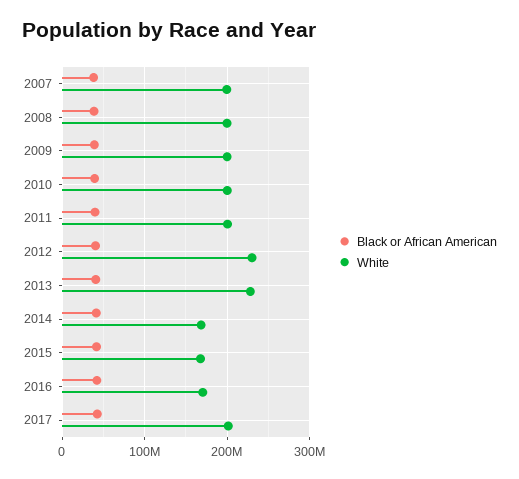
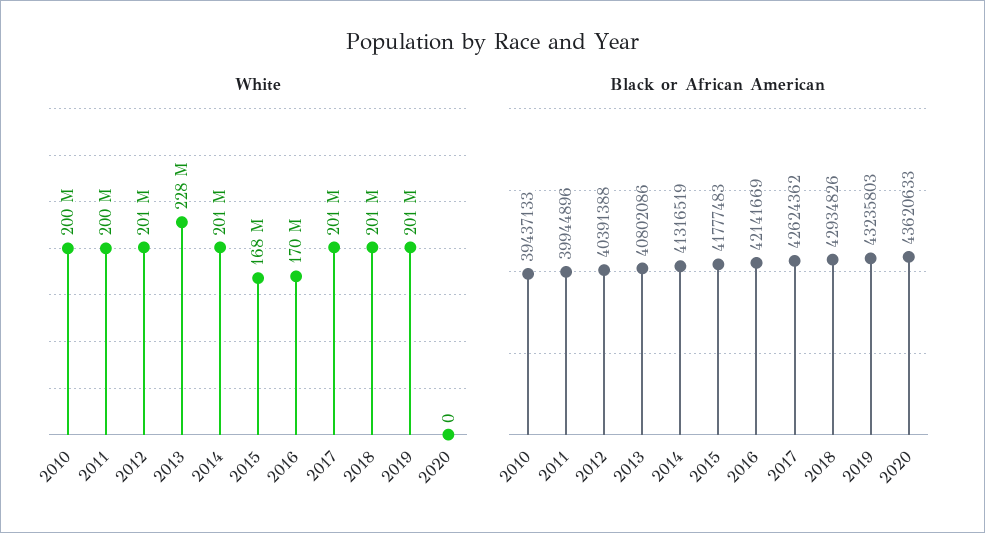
Black or African American, 2007: 40000000 -> none
White, 2007: 200000000 -> none
Black or African American, 2008: 40000000 -> none
White, 2008: 200000000 -> none
Black or African American, 2009: 40000000 -> none
White, 2009: 200000000 -> none
White, 2012: 230000000 -> 201000000
White, 2014: 170000000 -> 201000000
White, 2018: none -> 201000000
White, 2019: none -> 201000000
White, 2020: none -> 0
Black or African American, 2018: none -> 42934826
Black or African American, 2019: none -> 43235803
Black or African American, 2020: none -> 43620633

